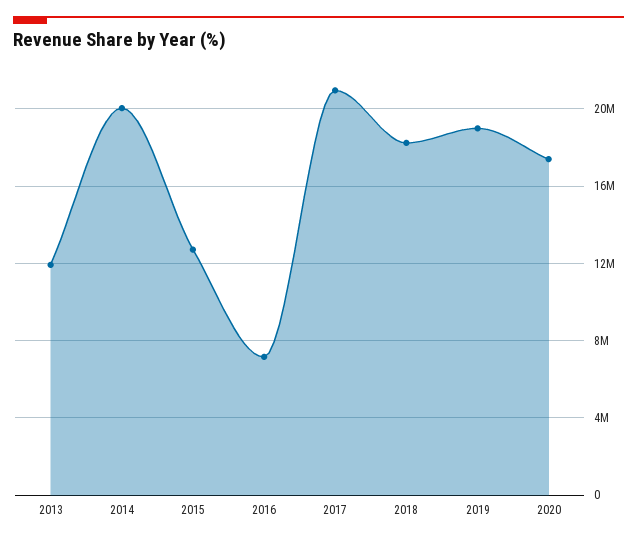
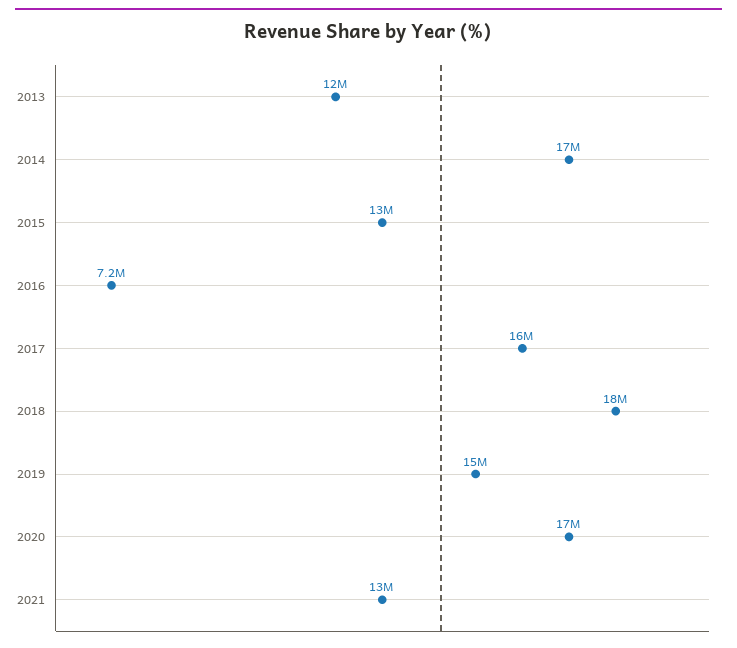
2014: 20000000 -> 17000000
2017: 21000000 -> 16000000
2019: 19000000 -> 15000000
2021: none -> 13000000

